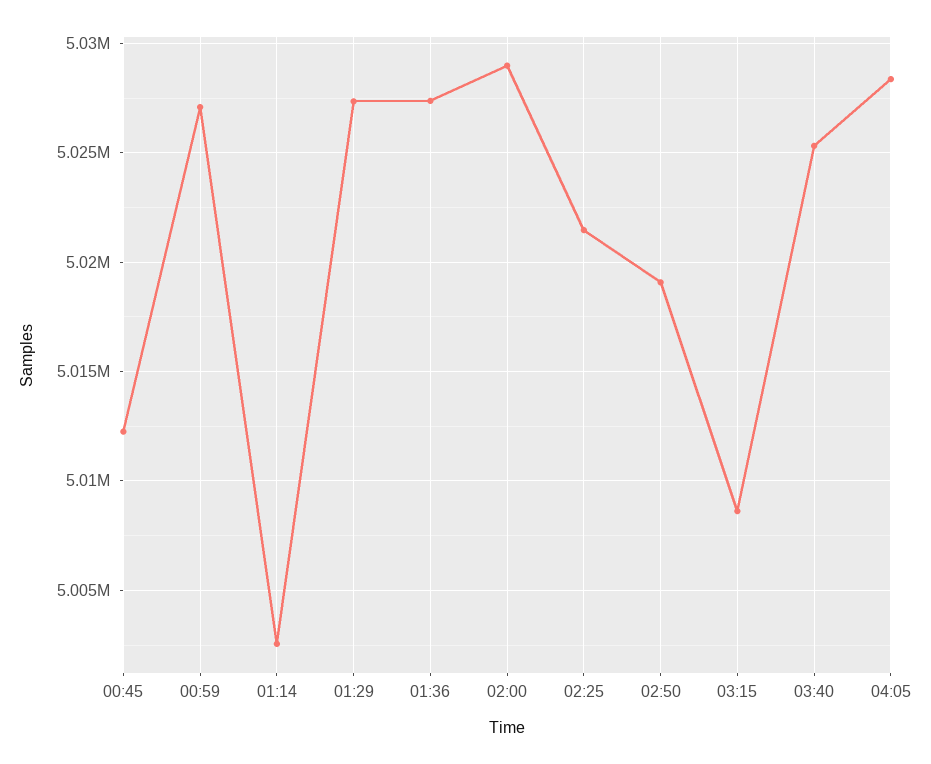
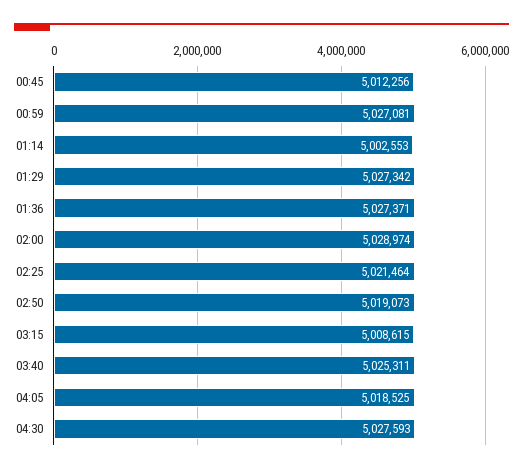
04:05: 5028500 -> 5018525
04:30: none -> 5027593

